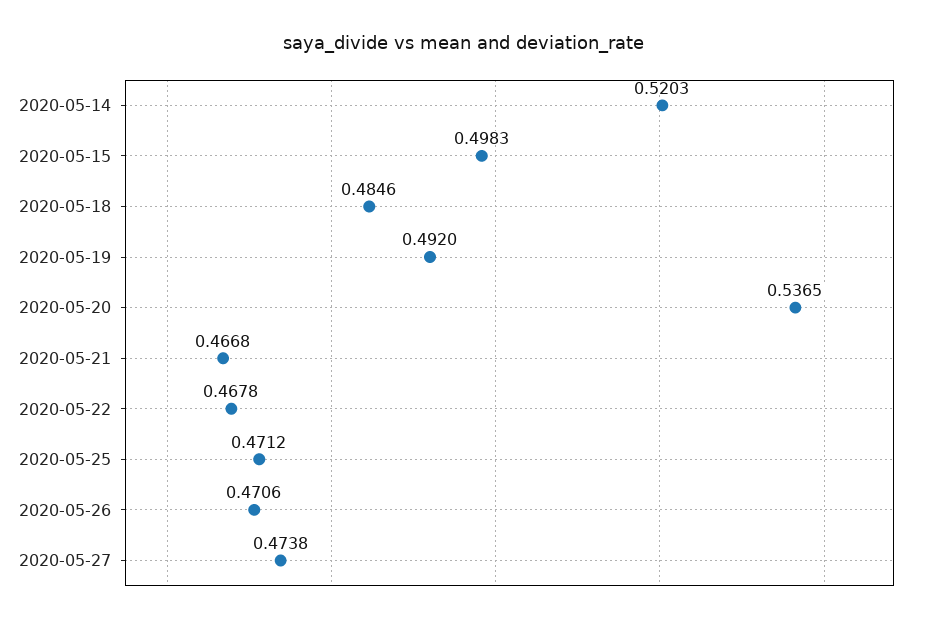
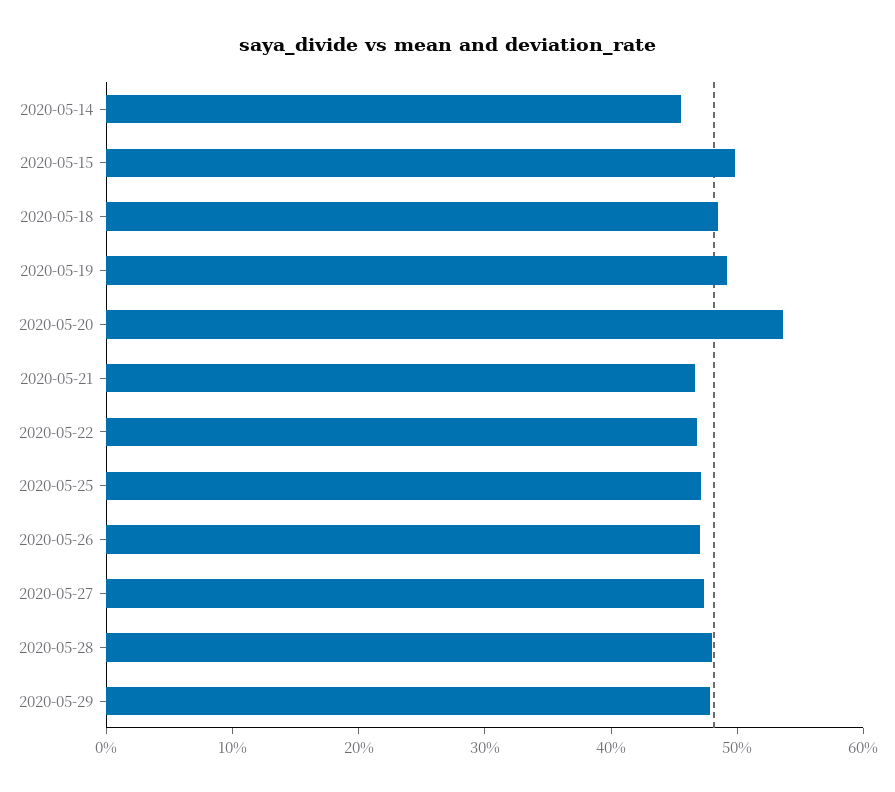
2020-05-14: 0.5203 -> 0.46
2020-05-28: none -> 0.48
2020-05-29: none -> 0.48

